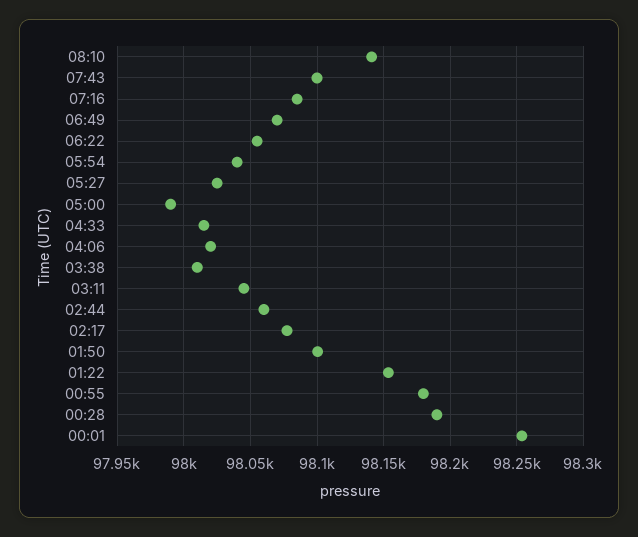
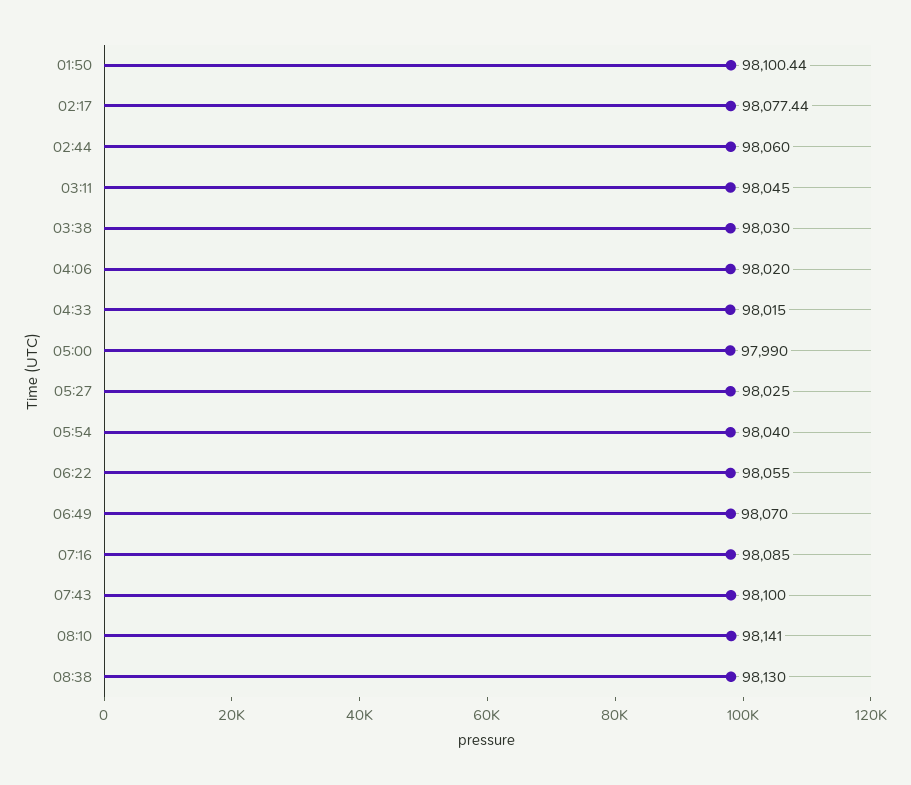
03:38: 98010 -> 98030
01:22: 98155 -> none
00:55: 98180 -> none
00:28: 98190 -> none
00:01: 98255 -> none
08:38: none -> 98130

